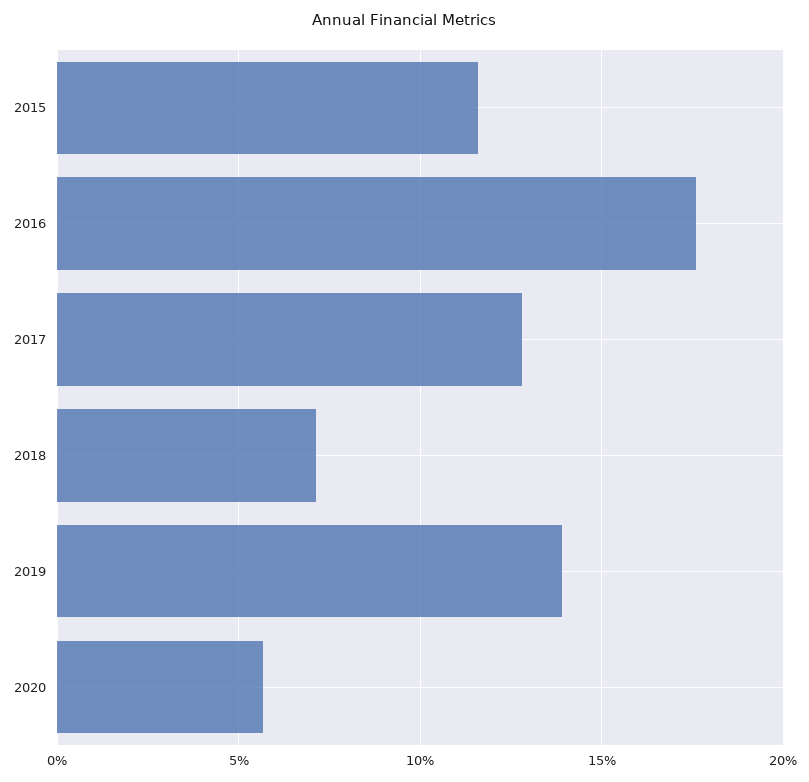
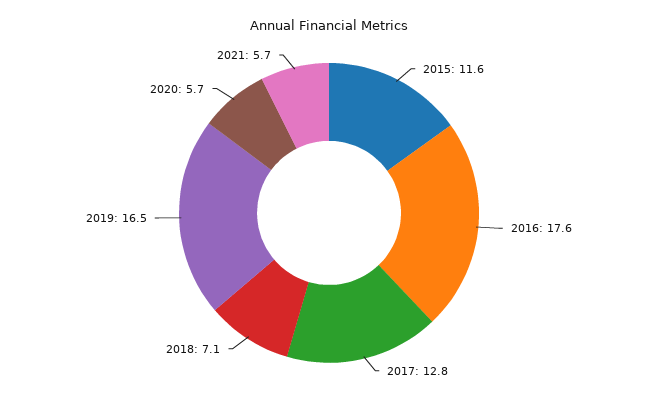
2019: 14 -> 16.5
2021: none -> 5.7

